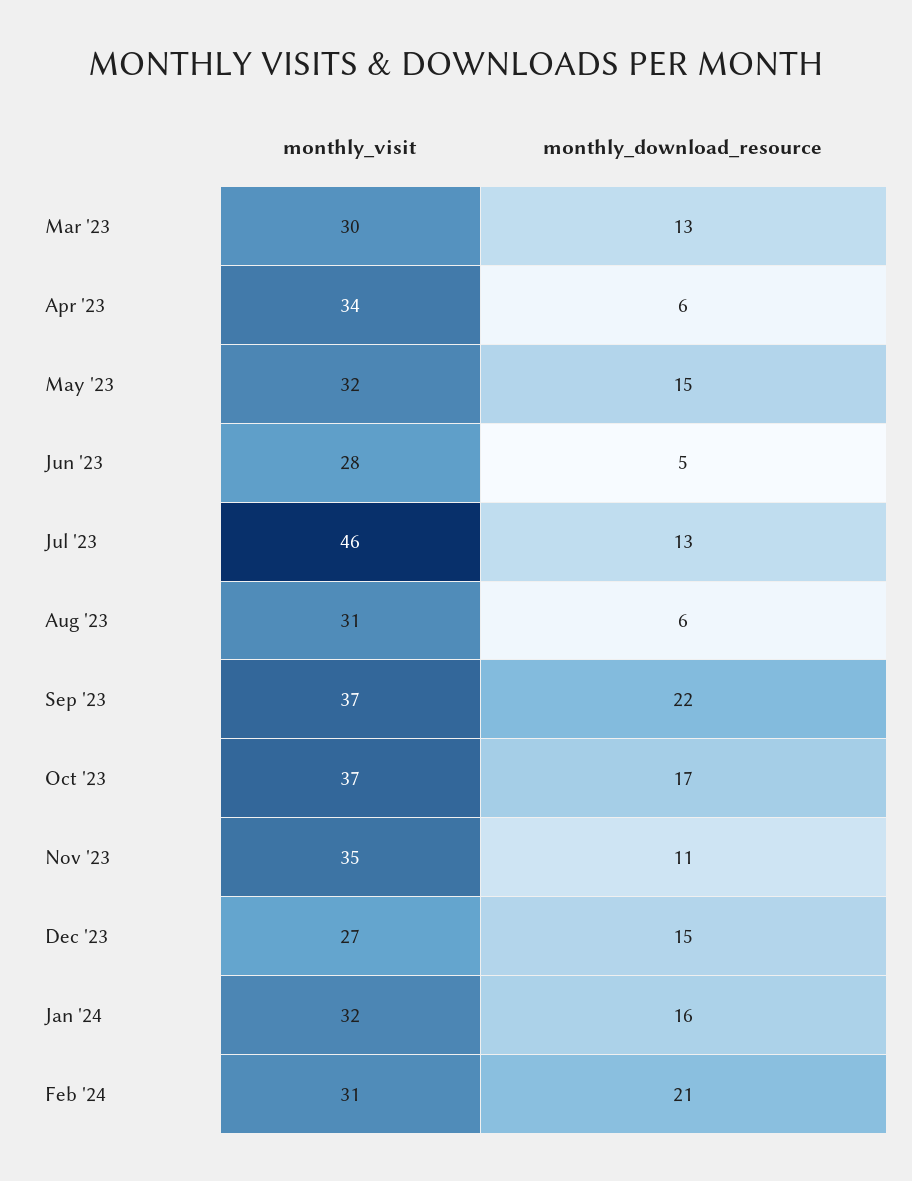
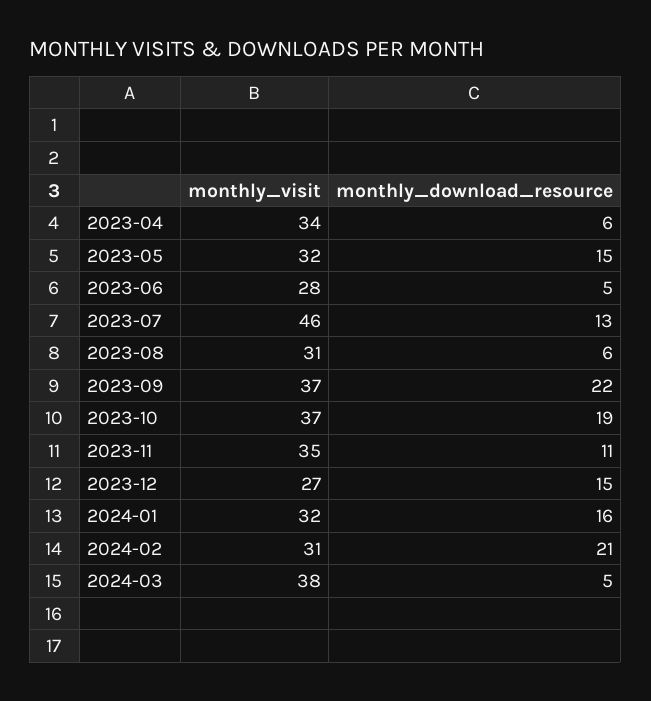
monthly_visit, Mar '23: 30 -> none
monthly_download_resource, Mar '23: 13 -> none
monthly_download_resource, Oct '23: 17 -> 19
monthly_visit, 2024-03: none -> 38
monthly_download_resource, 2024-03: none -> 5

